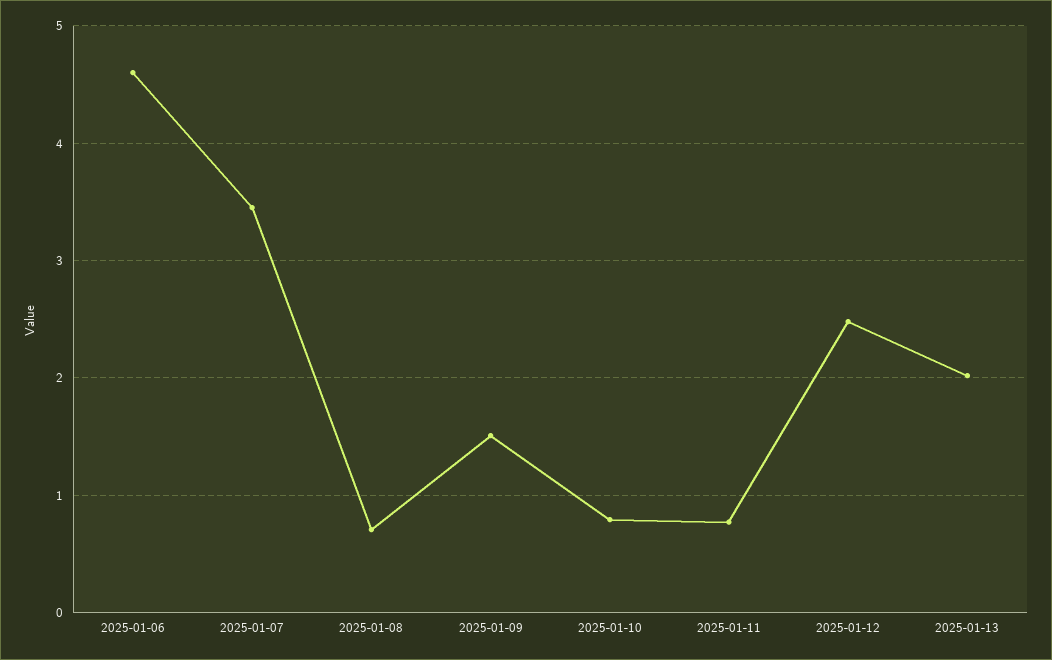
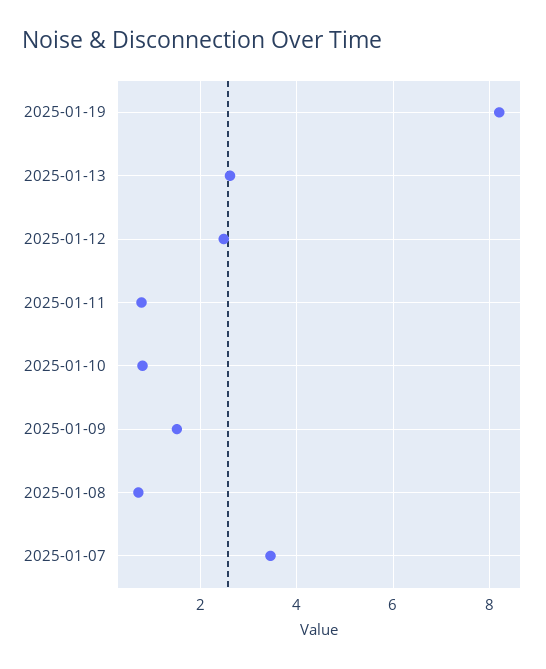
2025-01-06: 4.6 -> none
2025-01-13: 2 -> 2.6
2025-01-19: none -> 8.2

